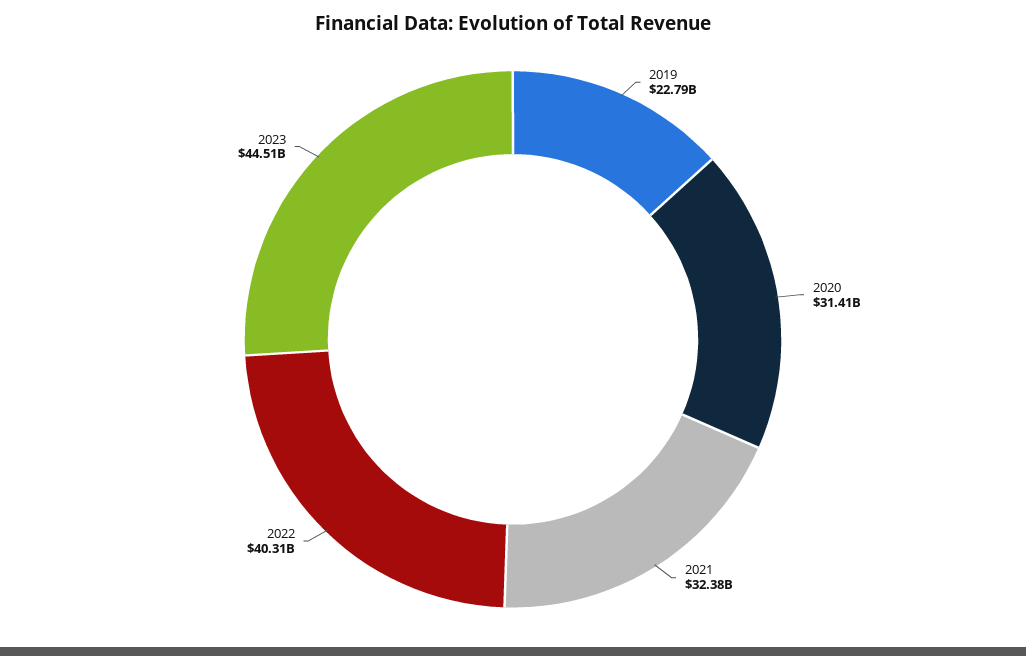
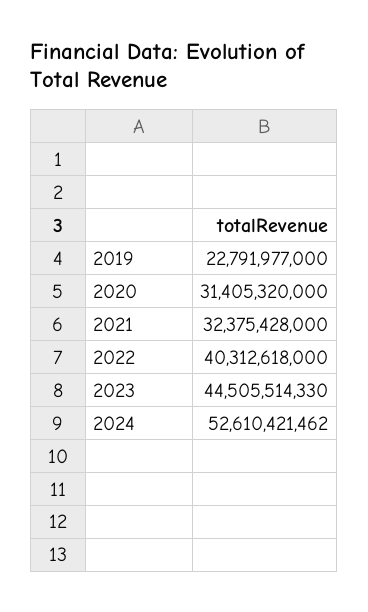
2024: none -> 52610421462

